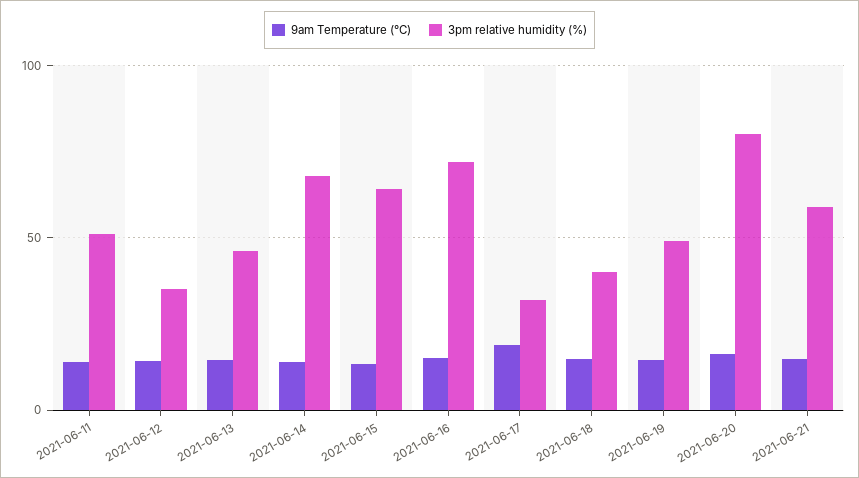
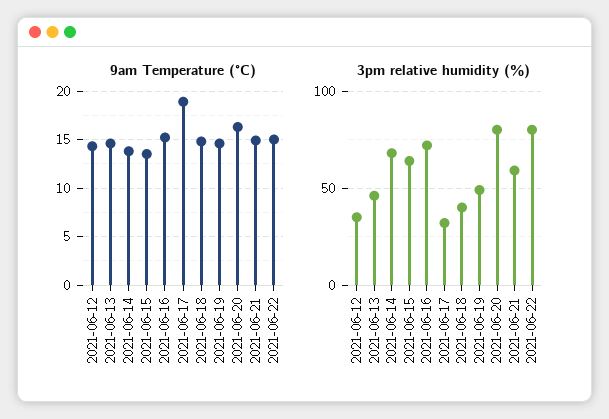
9am Temperature (°C), 2021-06-11: 15 -> none
3pm relative humidity (%), 2021-06-11: 50 -> none
9am Temperature (°C), 2021-06-22: none -> 15
3pm relative humidity (%), 2021-06-22: none -> 80

